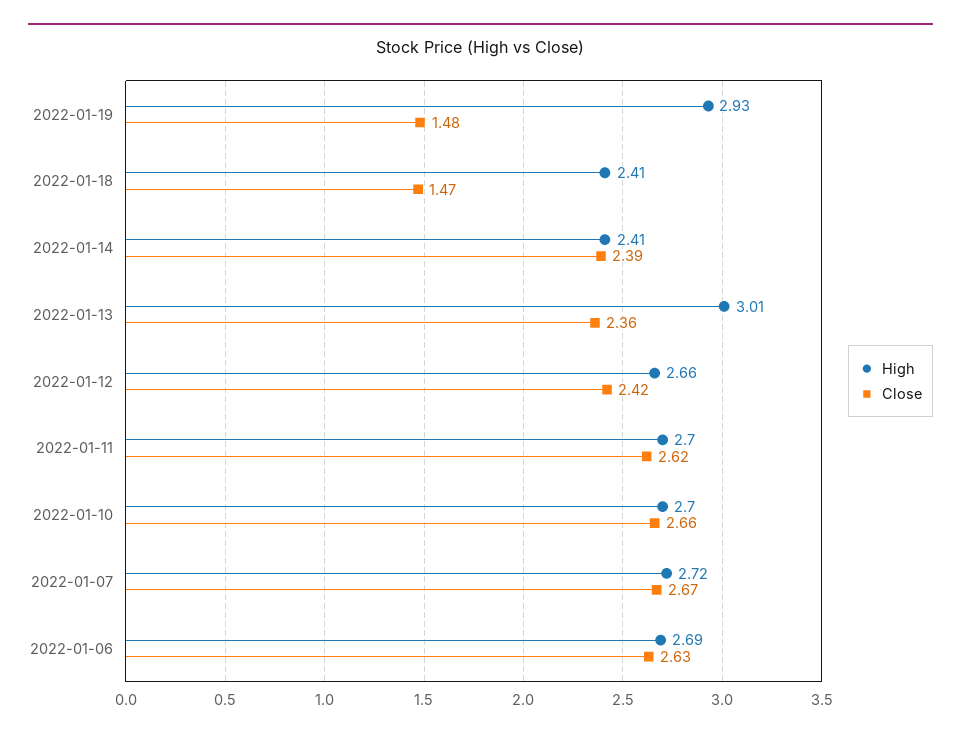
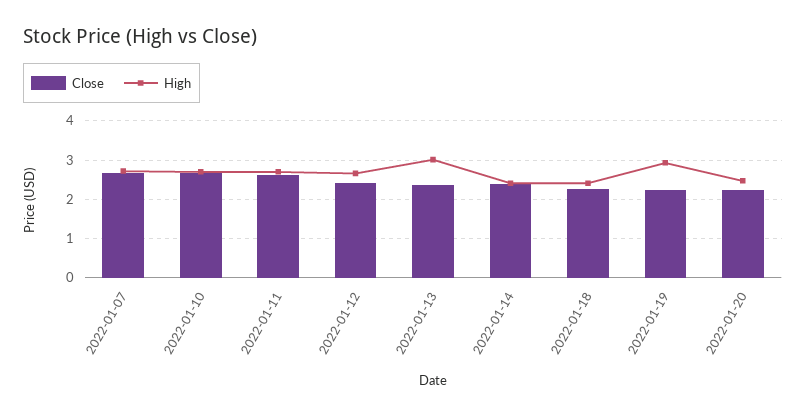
Close, 2022-01-19: 1.48 -> 2.2
Close, 2022-01-18: 1.47 -> 2.2
High, 2022-01-06: 2.69 -> none
Close, 2022-01-06: 2.63 -> none
Close, 2022-01-20: none -> 2.2
High, 2022-01-20: none -> 2.4

